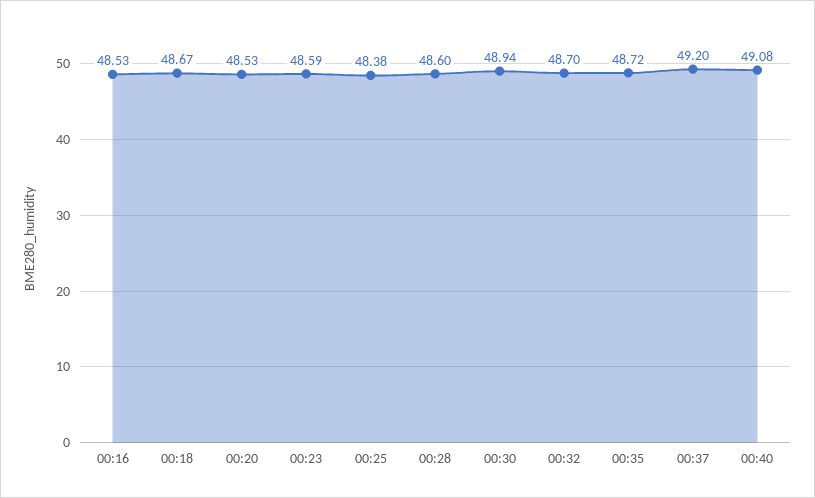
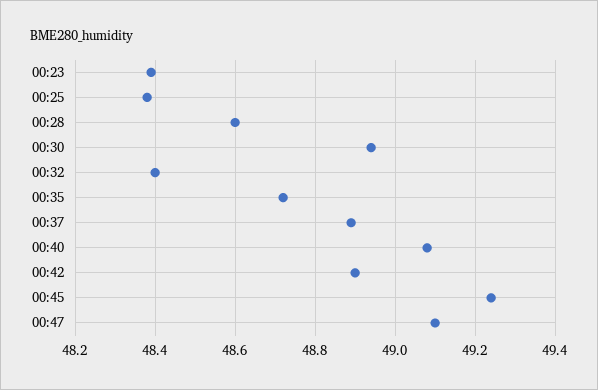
00:16: 48.53 -> none
00:18: 48.67 -> none
00:20: 48.53 -> none
00:23: 48.59 -> 48.4
00:32: 48.7 -> 48.4
00:37: 49.2 -> 48.9
00:42: none -> 48.9
00:45: none -> 49.25
00:47: none -> 49.1

